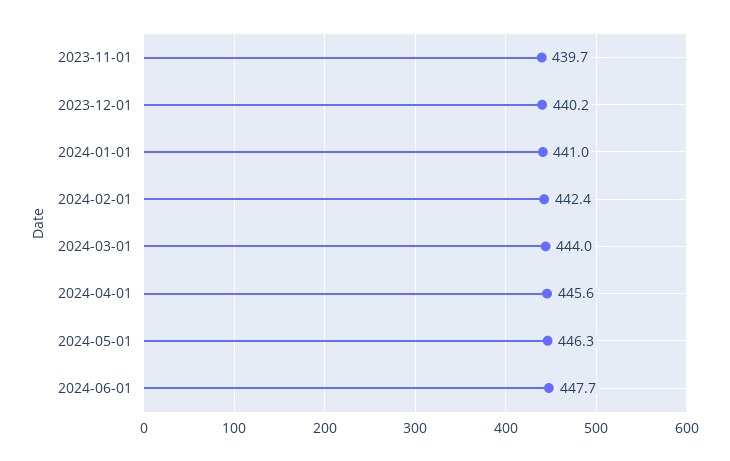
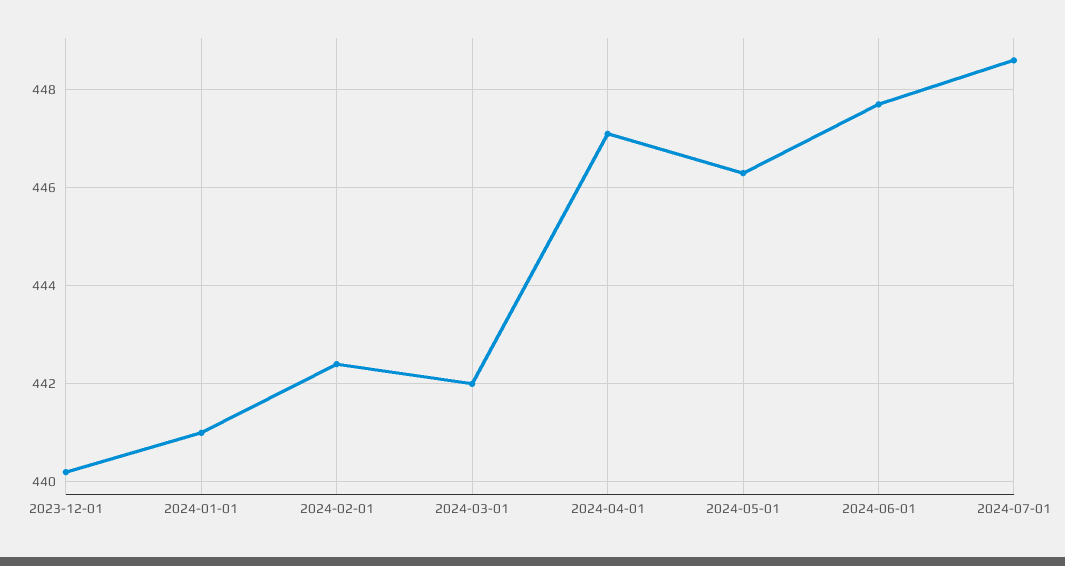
2023-11-01: 439.7 -> none
2024-03-01: 444 -> 442
2024-04-01: 445.6 -> 447
2024-07-01: none -> 448.5

